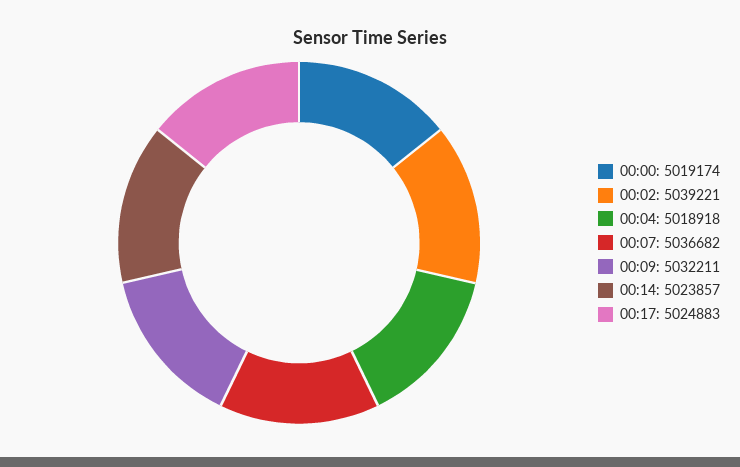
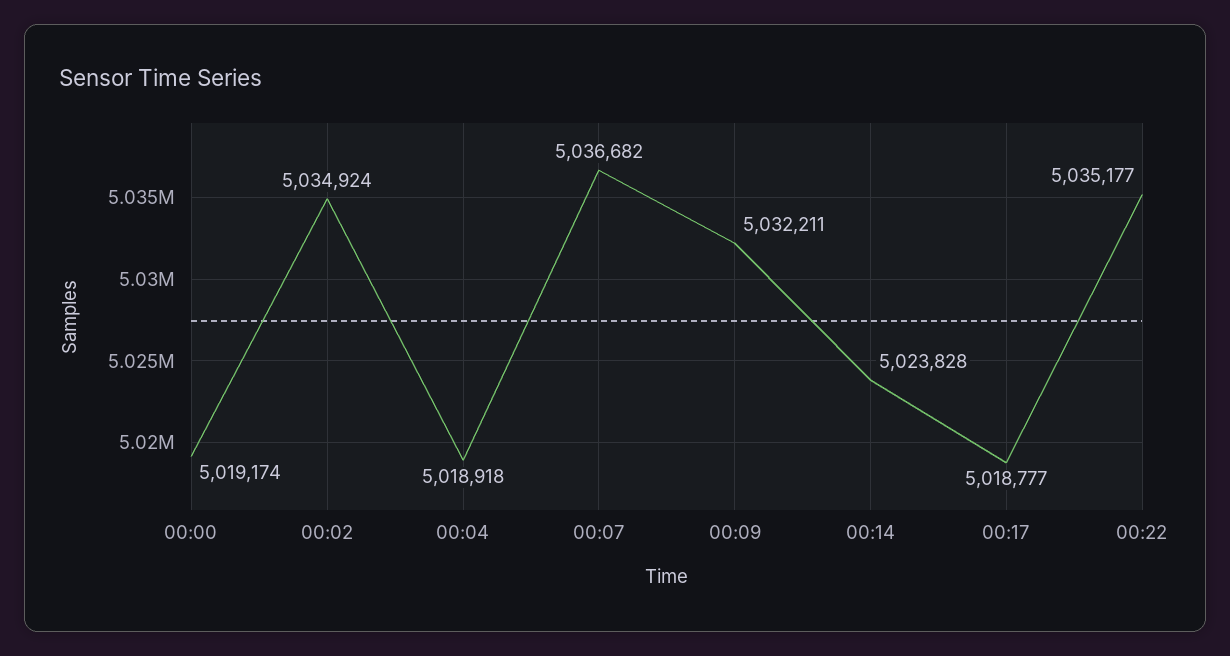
00:02: 5039221 -> 5034924
00:14: 5023857 -> 5023828
00:17: 5024883 -> 5018777
00:22: none -> 5035177

